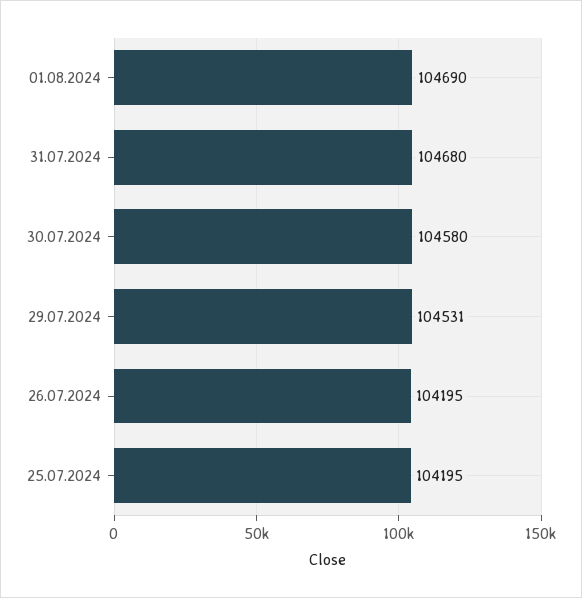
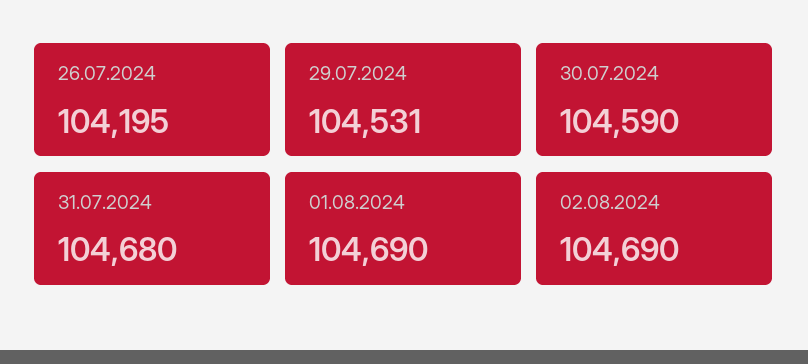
30.07.2024: 104580 -> 104590
25.07.2024: 104195 -> none
02.08.2024: none -> 104690

